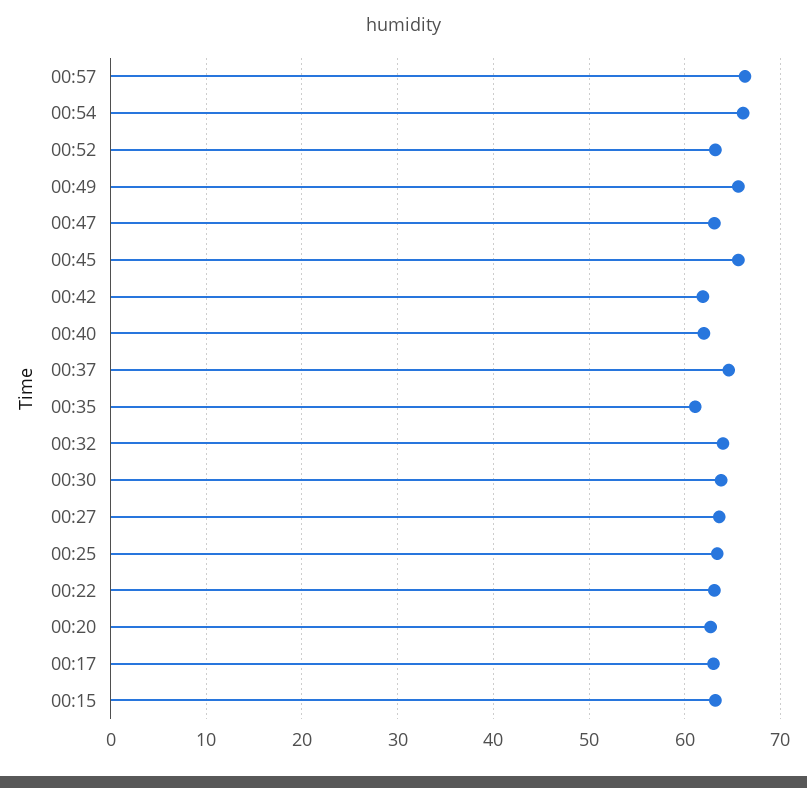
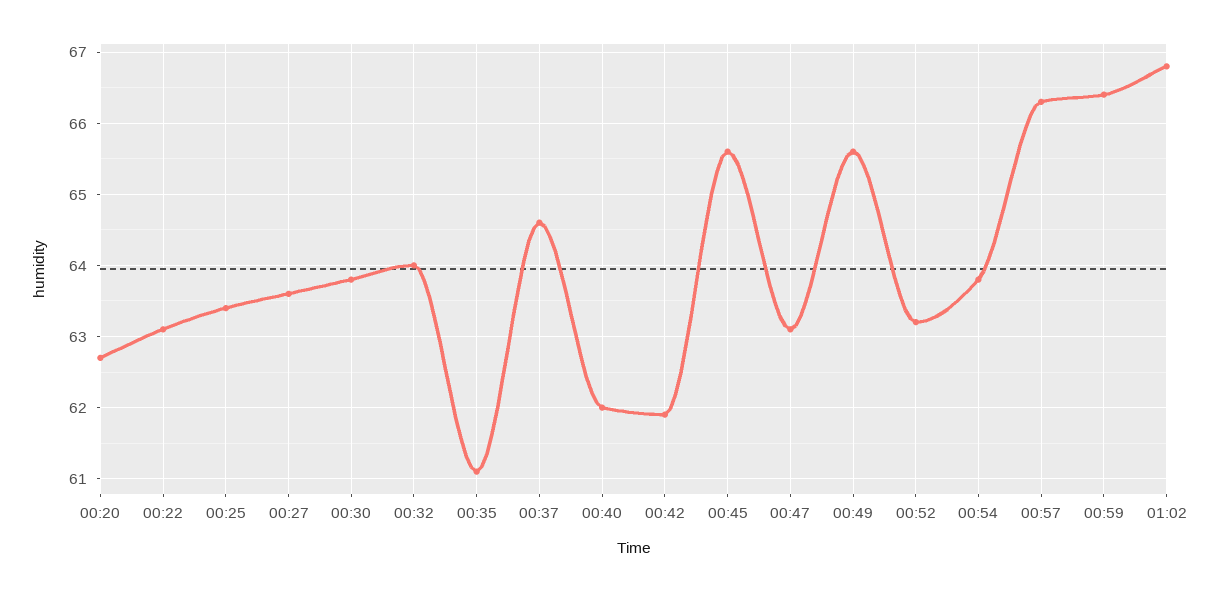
00:54: 66 -> 63.8
00:17: 63 -> none
00:15: 63 -> none
00:59: none -> 66.4
01:02: none -> 66.8

